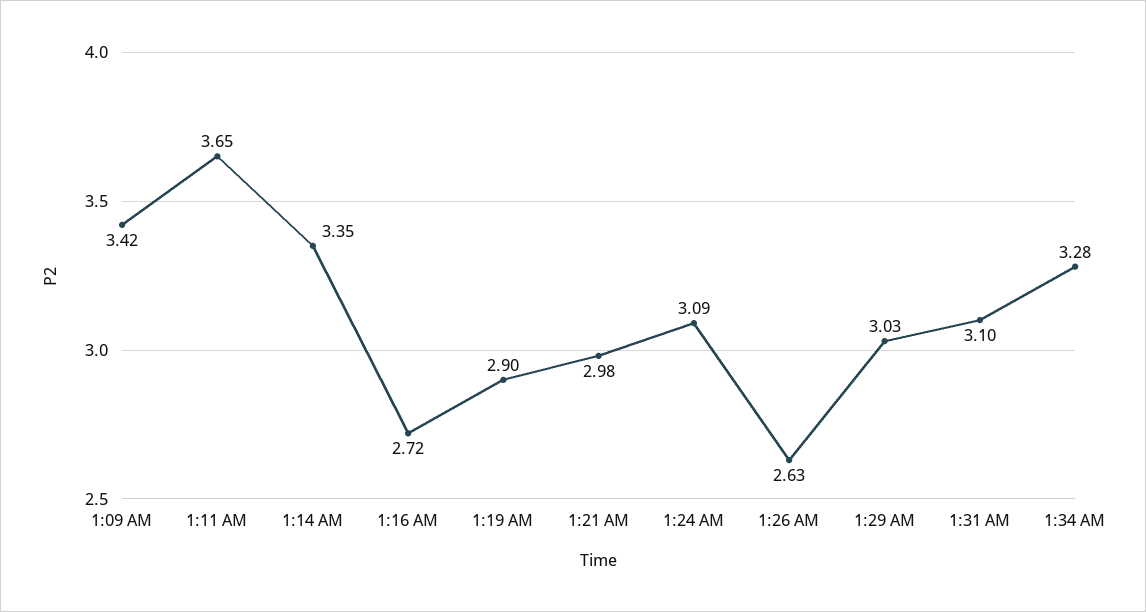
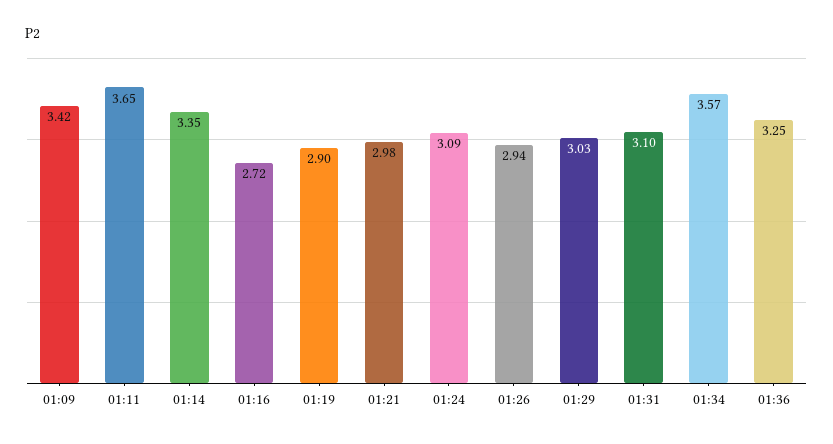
1:26 AM: 2.63 -> 2.94
1:34 AM: 3.28 -> 3.57
01:36: none -> 3.25

